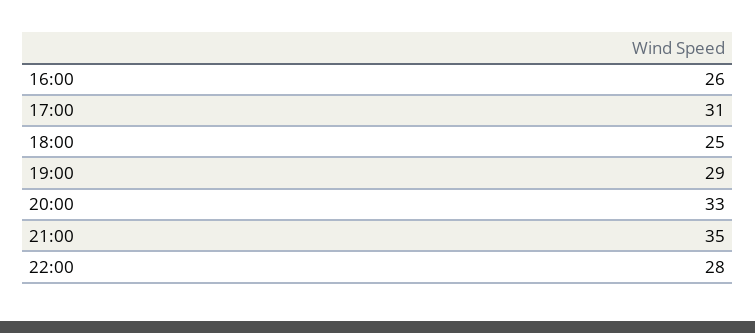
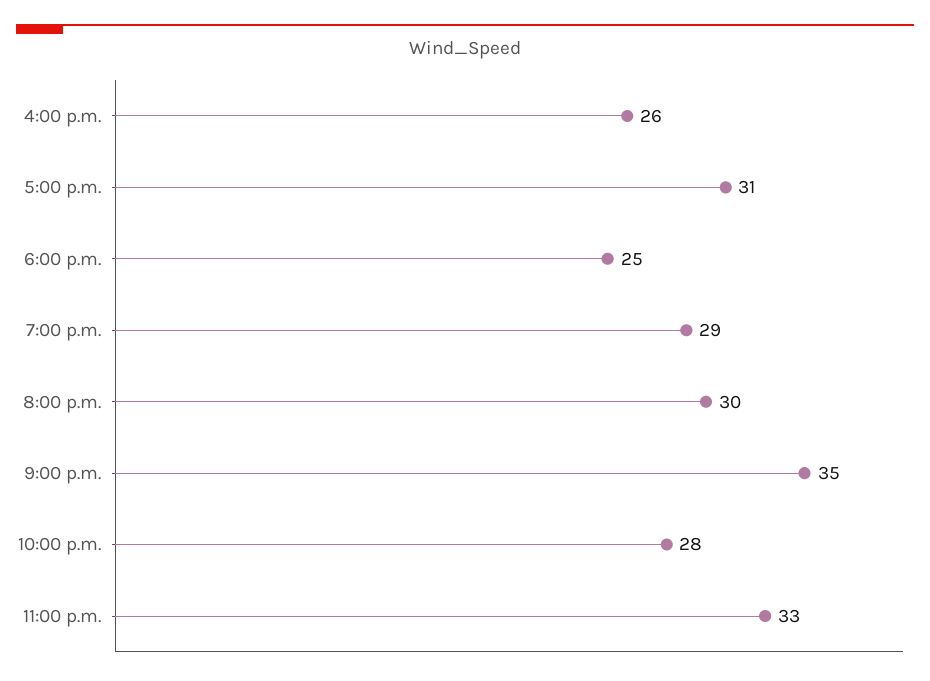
20:00: 33 -> 30
11:00 p.m.: none -> 33

